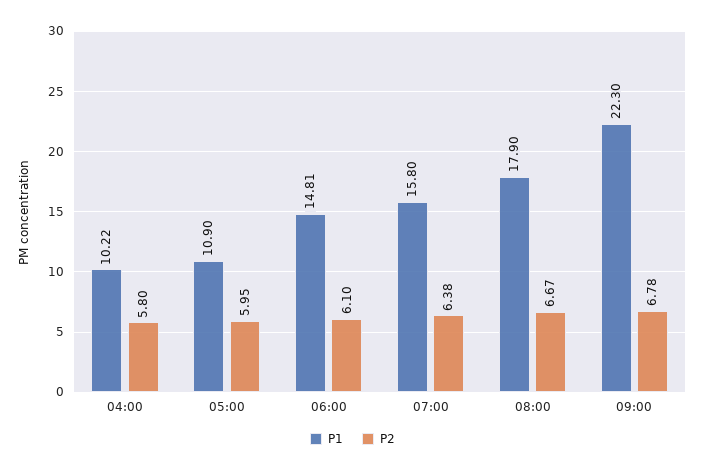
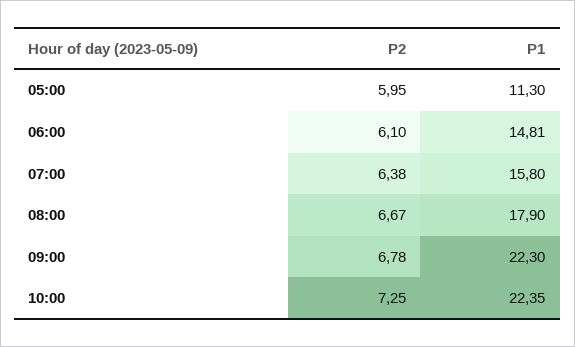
P1, 04:00: 10.22 -> none
P2, 04:00: 5.8 -> none
P1, 05:00: 10.9 -> 11.3
P2, 10:00: none -> 7.25
P1, 10:00: none -> 22.35

